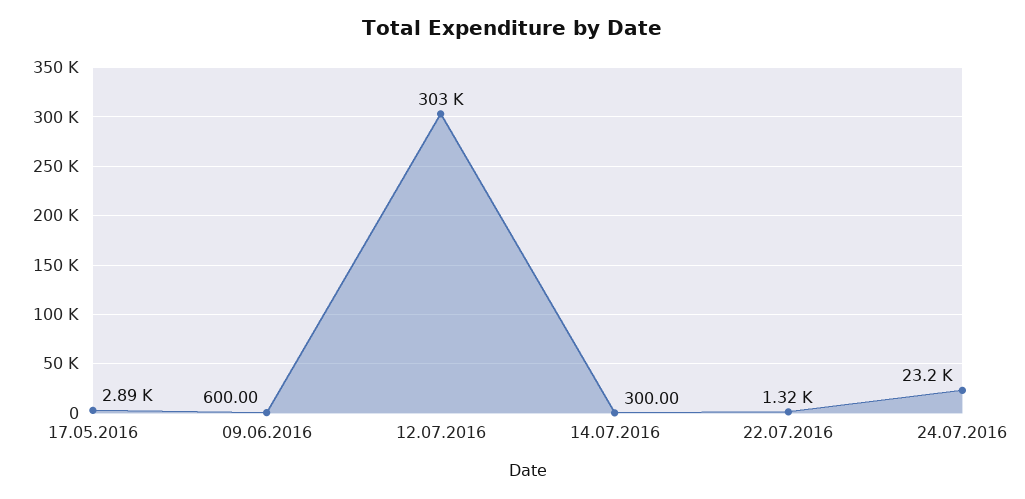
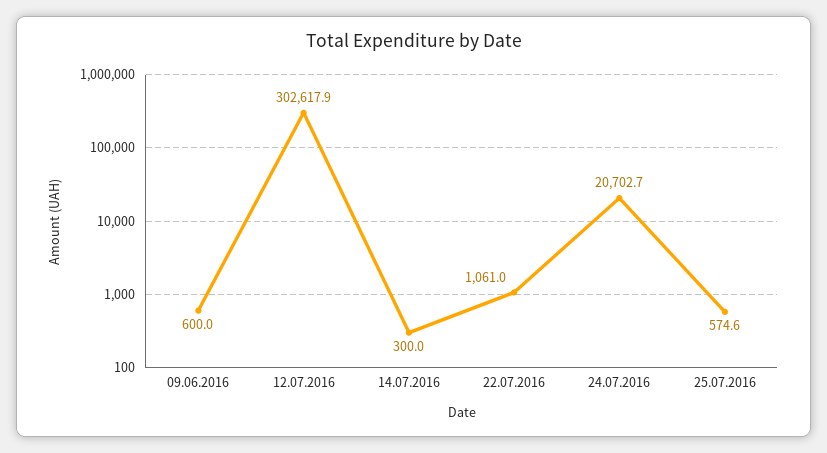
17.05.2016: 2890 -> none
22.07.2016: 1320 -> 1061
24.07.2016: 23200 -> 20702.7
25.07.2016: none -> 574.6

